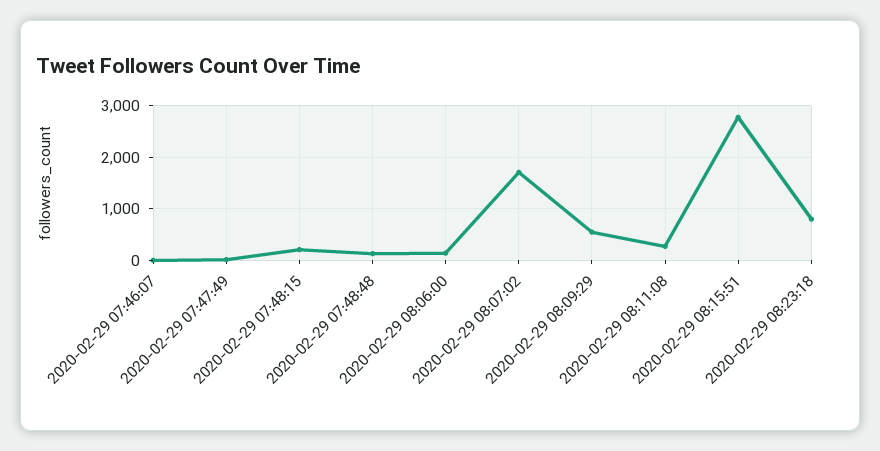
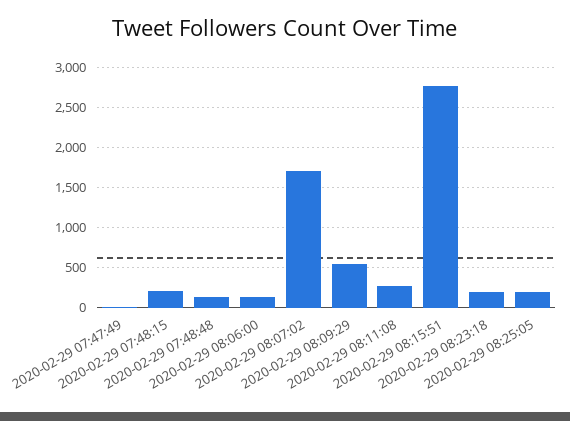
2020-02-29 07:46:07: 0 -> none
2020-02-29 08:23:18: 800 -> 200
2020-02-29 08:25:05: none -> 200

